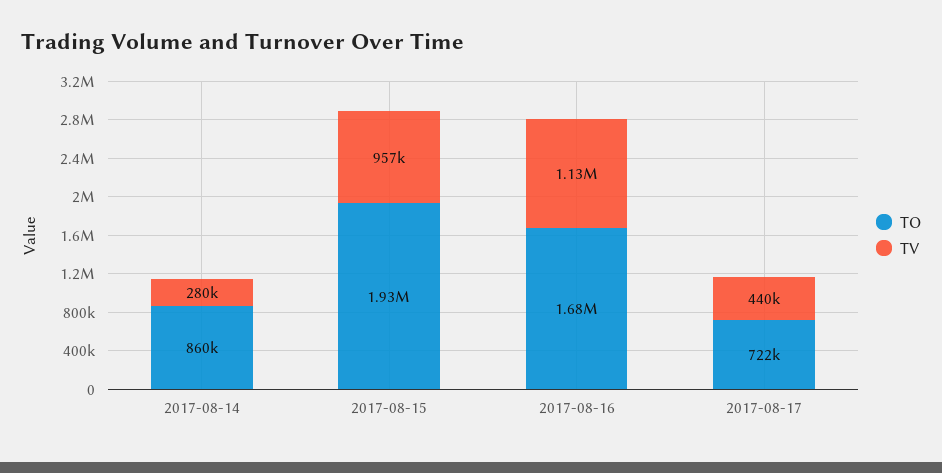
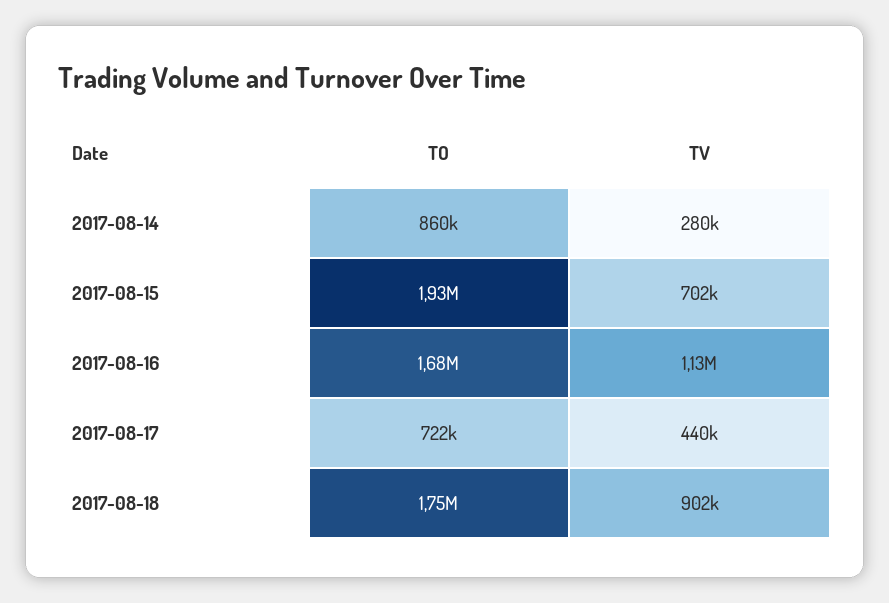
TV, 2017-08-15: 957000 -> 702000
TO, 2017-08-18: none -> 1750000
TV, 2017-08-18: none -> 902000

